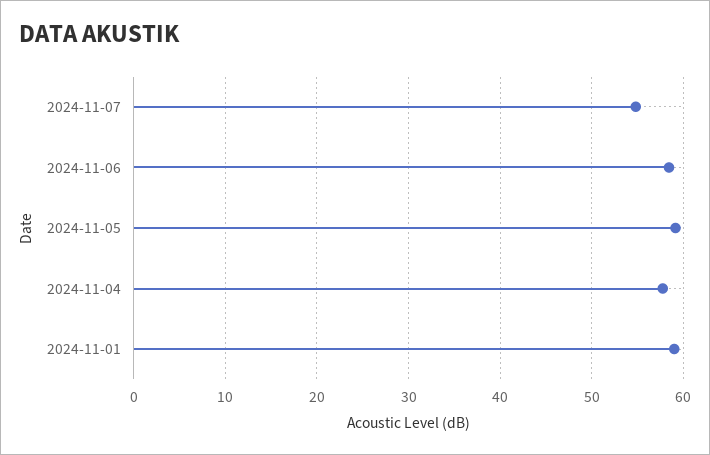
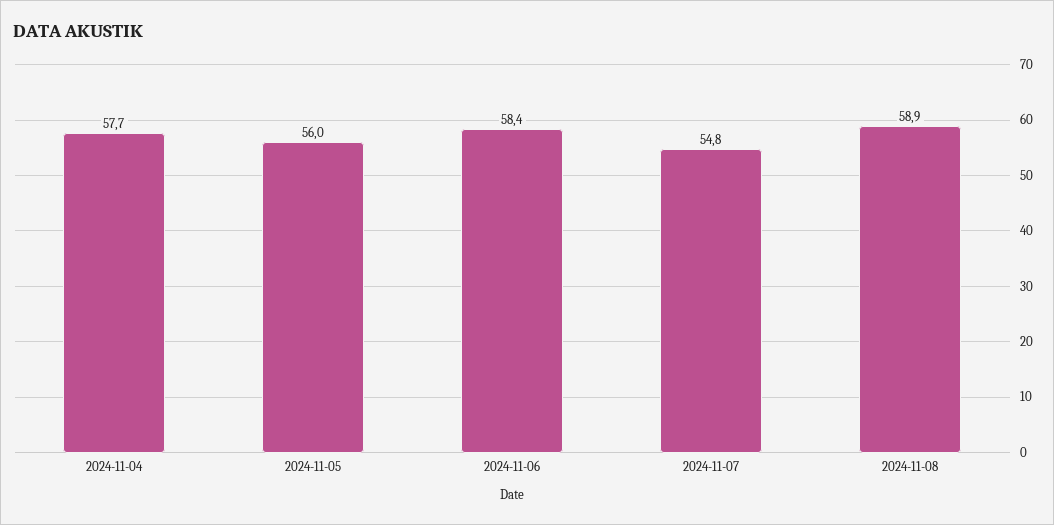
2024-11-05: 59 -> 56
2024-11-01: 59 -> none
2024-11-08: none -> 58.9

